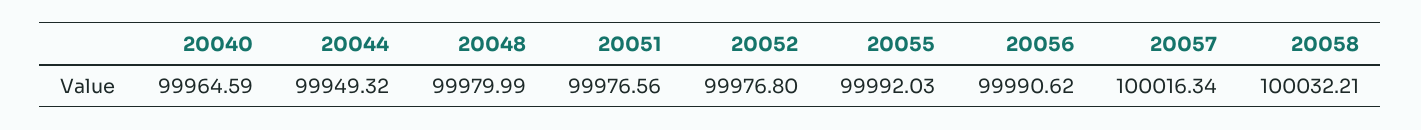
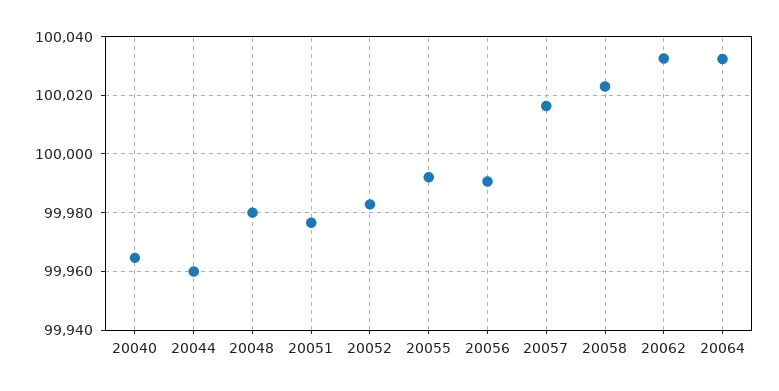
20044: 99949.32 -> 99960
20052: 99976.8 -> 99982.5
20058: 100032.21 -> 100022.5
20062: none -> 100032.5
20064: none -> 100032.5

